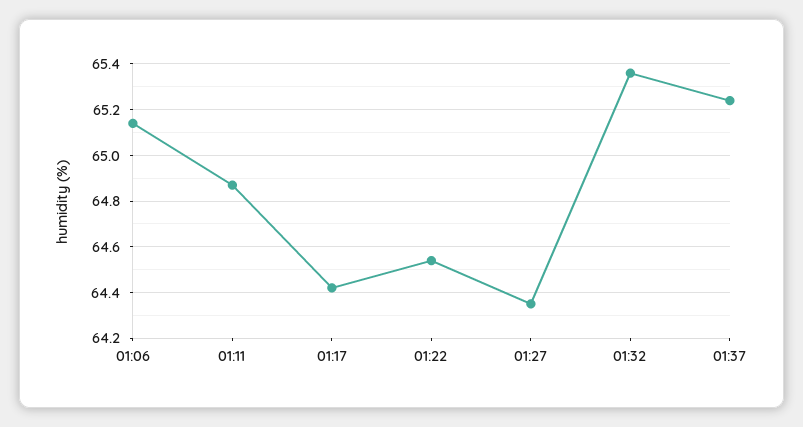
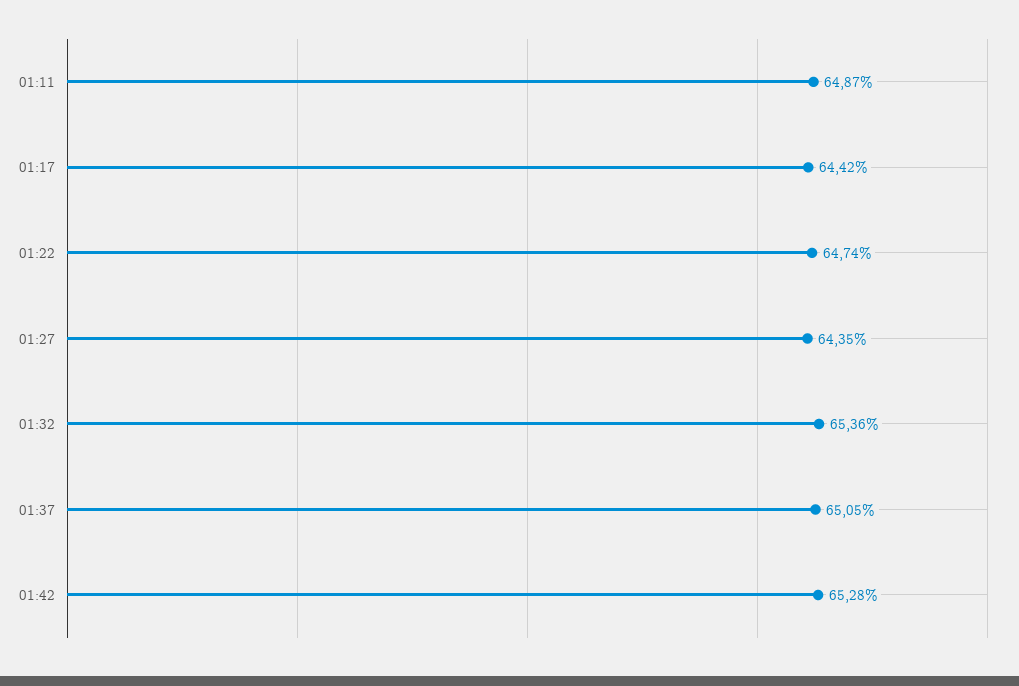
01:06: 65.15 -> none
01:22: 64.55 -> 64.74
01:37: 65.25 -> 65.05
01:42: none -> 65.28

